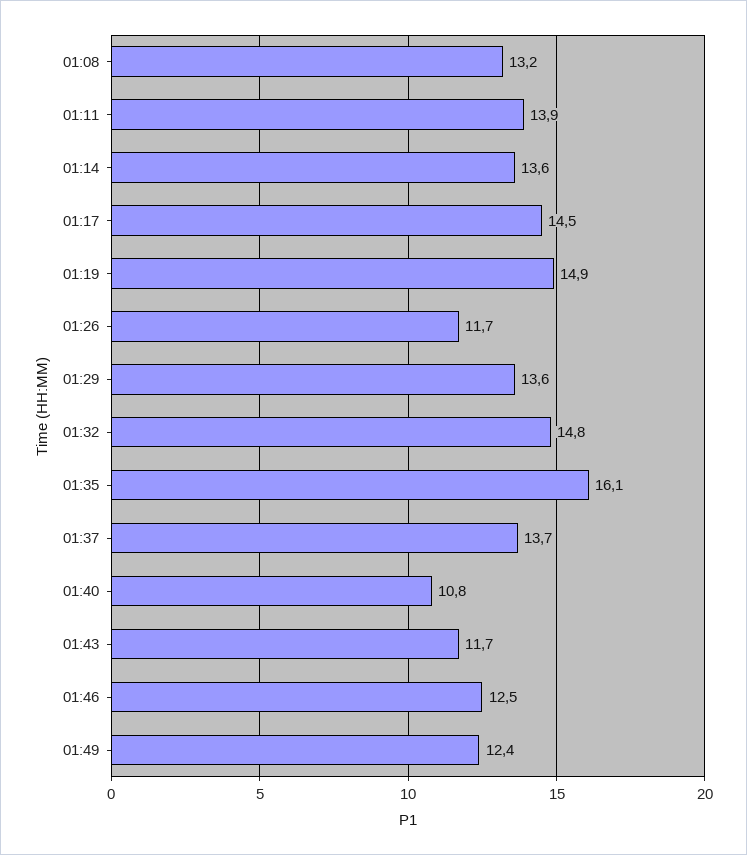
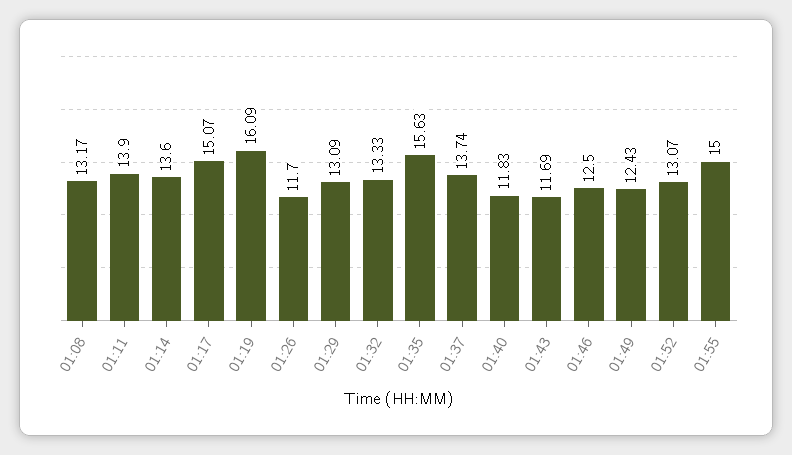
01:17: 14.5 -> 15.07
01:19: 14.9 -> 16.09
01:29: 13.6 -> 13.09
01:32: 14.8 -> 13.33
01:35: 16.1 -> 15.63
01:40: 10.8 -> 11.83
01:52: none -> 13.07
01:55: none -> 15

